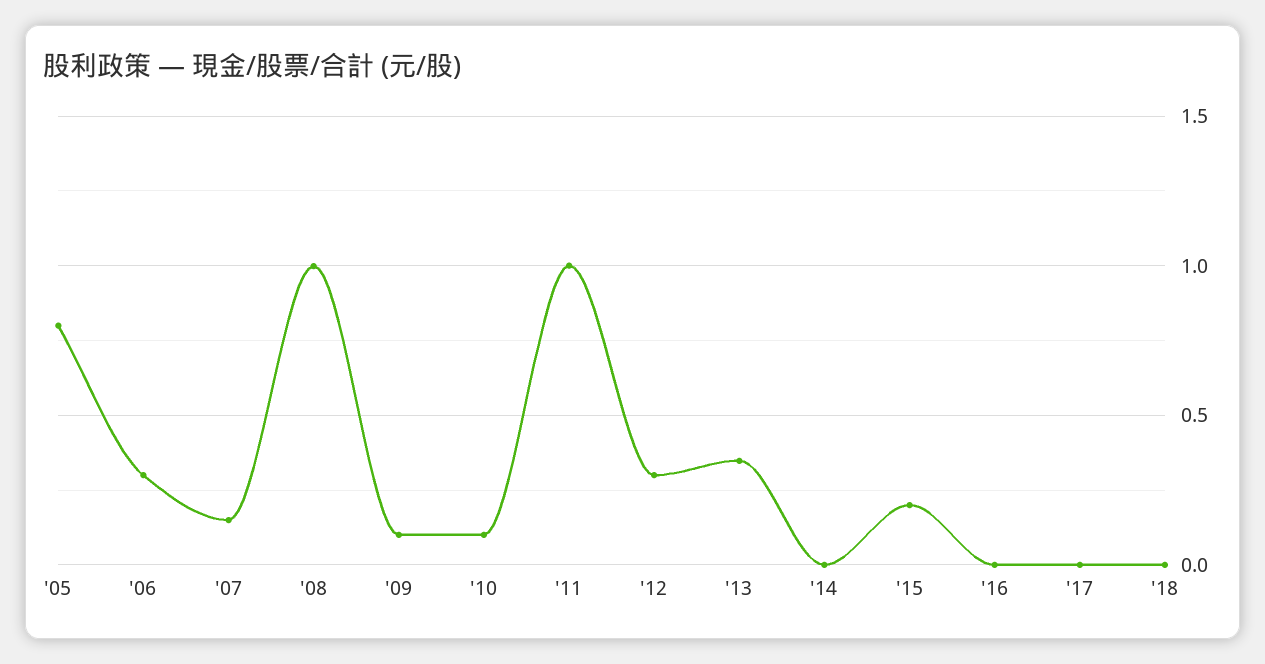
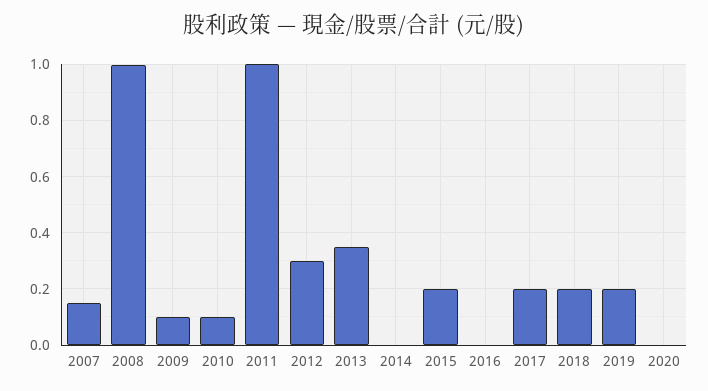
'05: 0.8 -> none
'06: 0.3 -> none
'17: 0 -> 0.2
'18: 0 -> 0.2
2019: none -> 0.2
2020: none -> 0

